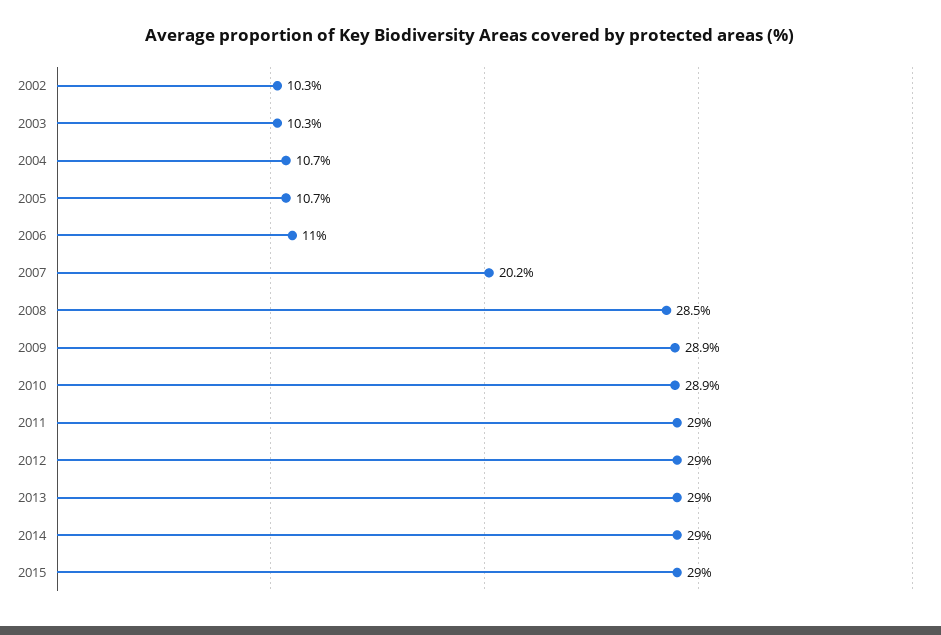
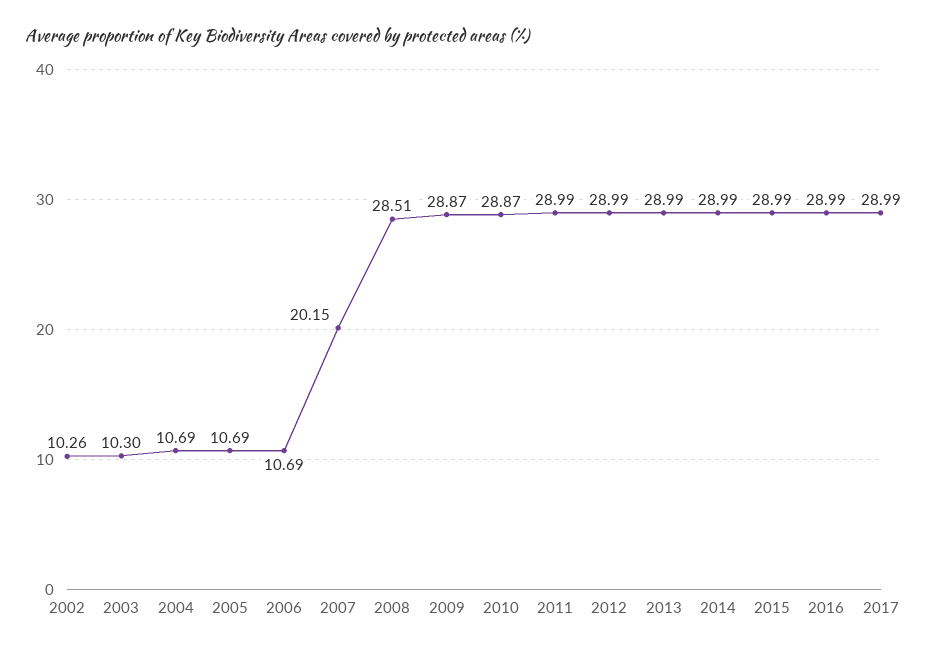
2006: 11 -> 10.69
2016: none -> 28.99
2017: none -> 28.99

